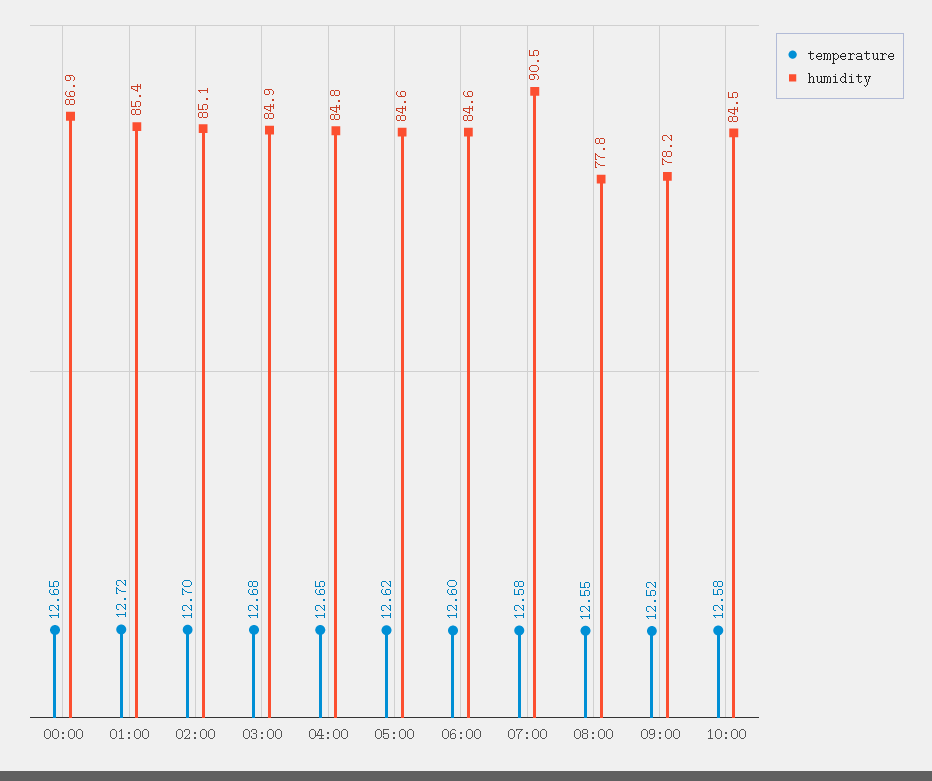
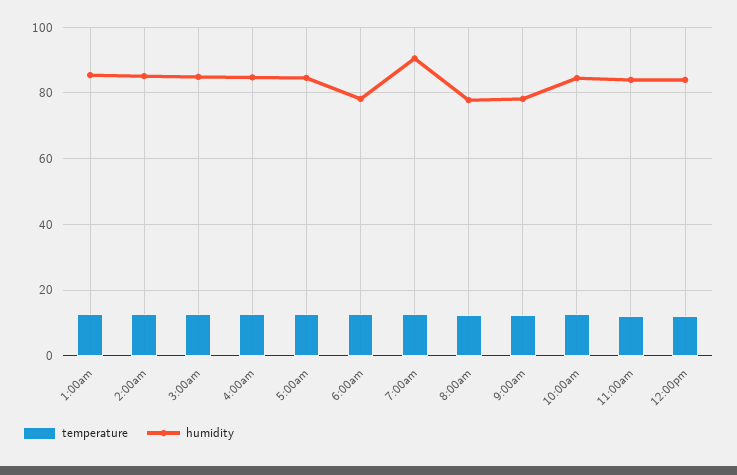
temperature, 00:00: 12.65 -> none
humidity, 00:00: 86.9 -> none
humidity, 06:00: 84.6 -> 78
temperature, 11:00am: none -> 12
humidity, 11:00am: none -> 84
temperature, 12:00pm: none -> 12
humidity, 12:00pm: none -> 84

